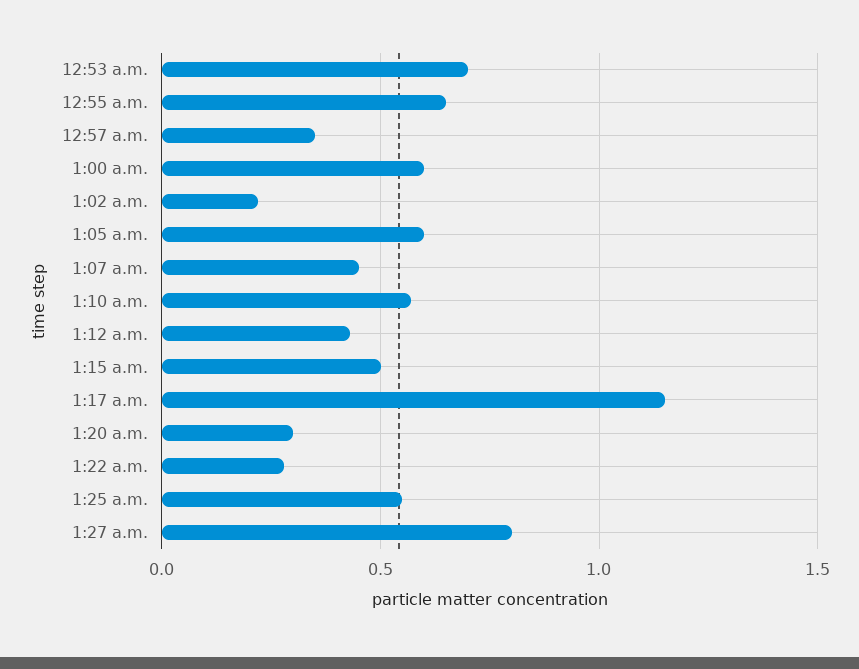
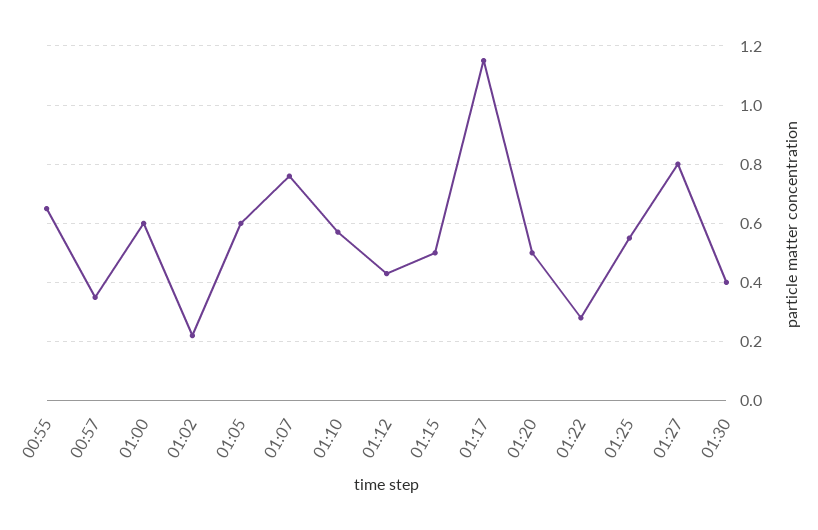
12:53 a.m.: 0.7 -> none
1:07 a.m.: 0.45 -> 0.75
1:20 a.m.: 0.3 -> 0.5
01:30: none -> 0.4

